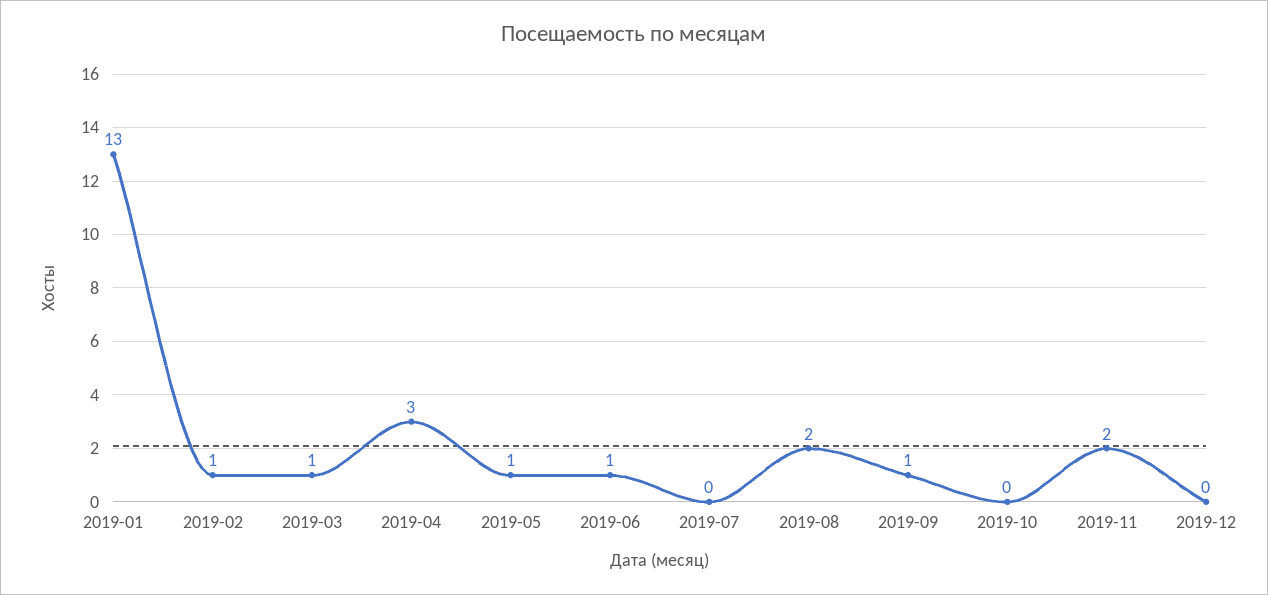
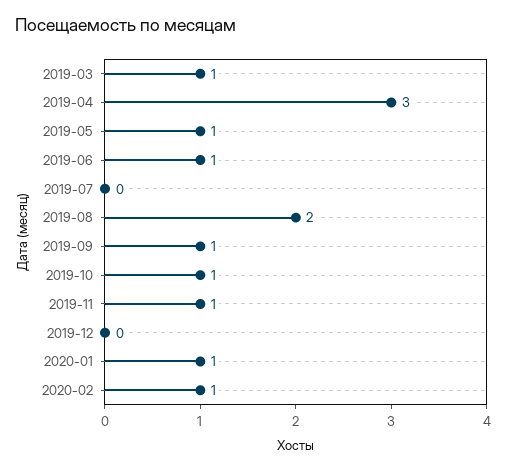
2019-01: 13 -> none
2019-02: 1 -> none
2019-10: 0 -> 1
2019-11: 2 -> 1
2020-01: none -> 1
2020-02: none -> 1

